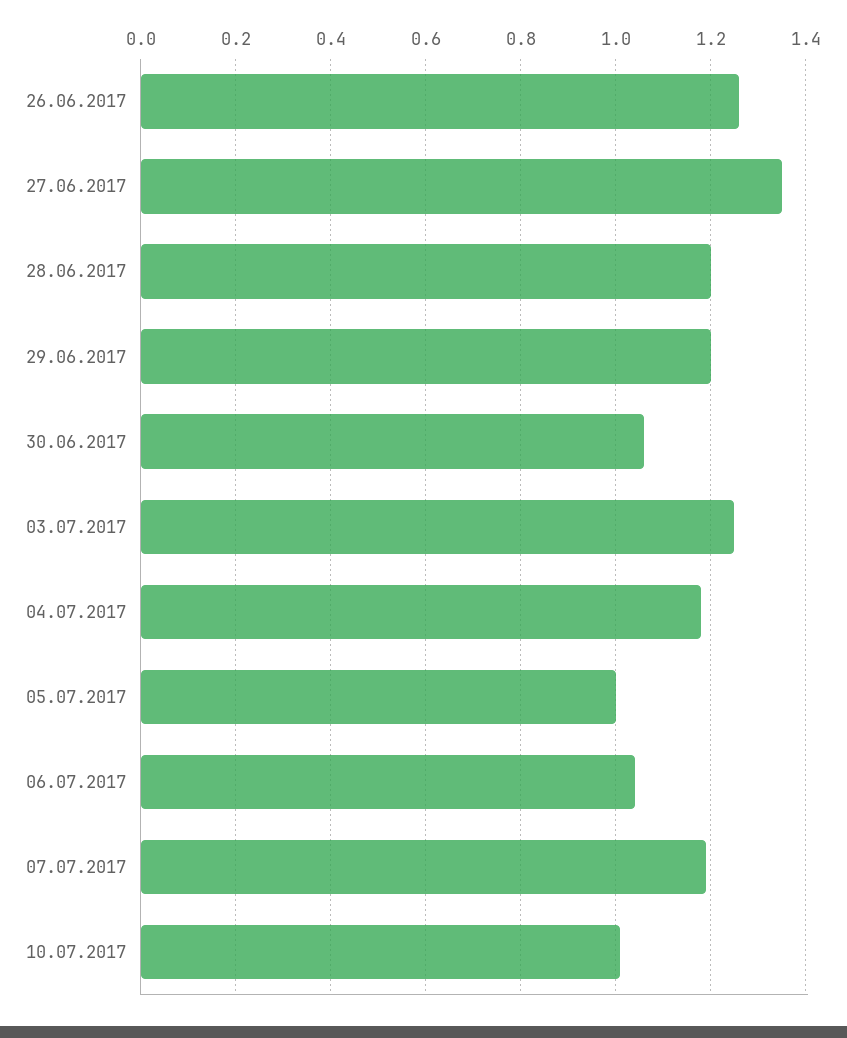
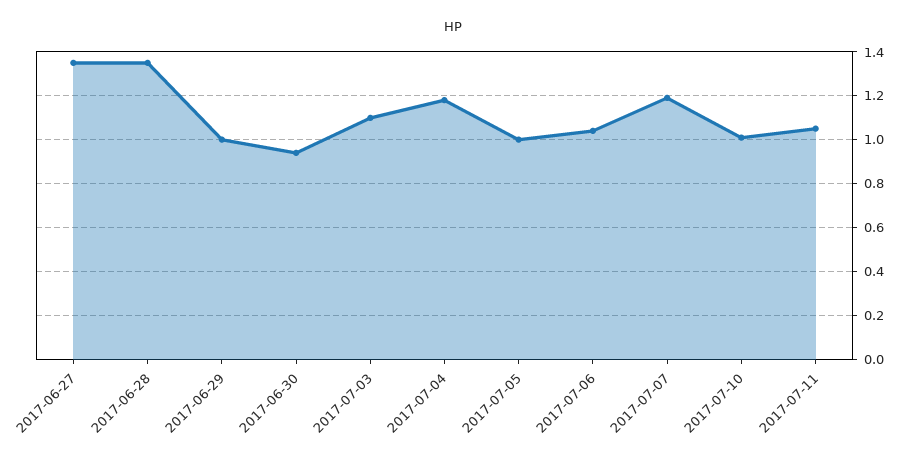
26.06.2017: 1.25 -> none
28.06.2017: 1.2 -> 1.35
29.06.2017: 1.2 -> 1
30.06.2017: 1.05 -> 0.95
03.07.2017: 1.25 -> 1.1
2017-07-11: none -> 1.05

